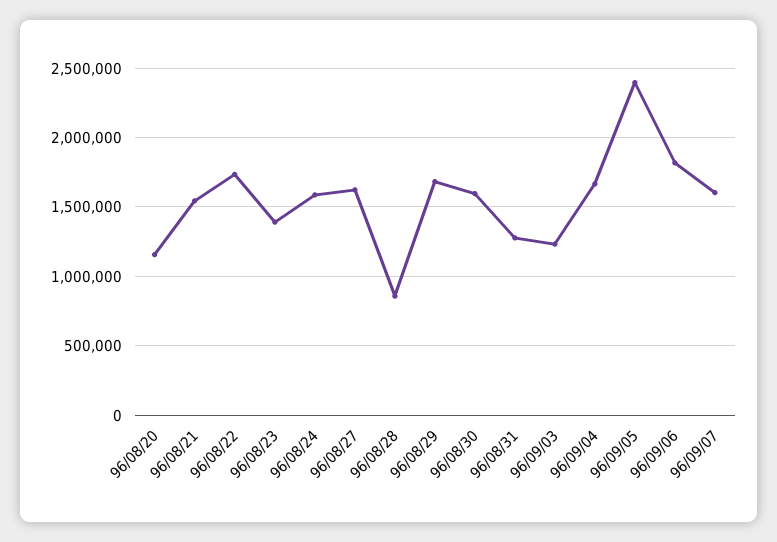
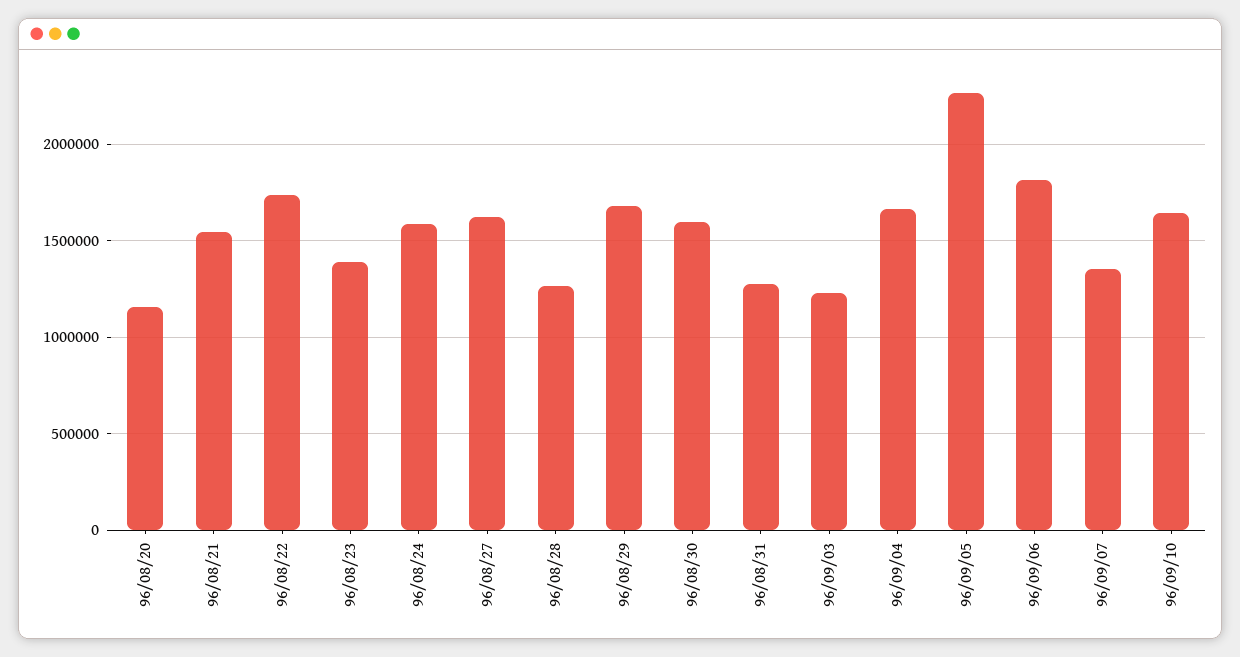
96/08/28: 850000 -> 1250000
96/09/05: 2400000 -> 2250000
96/09/07: 1600000 -> 1350000
96/09/10: none -> 1650000

